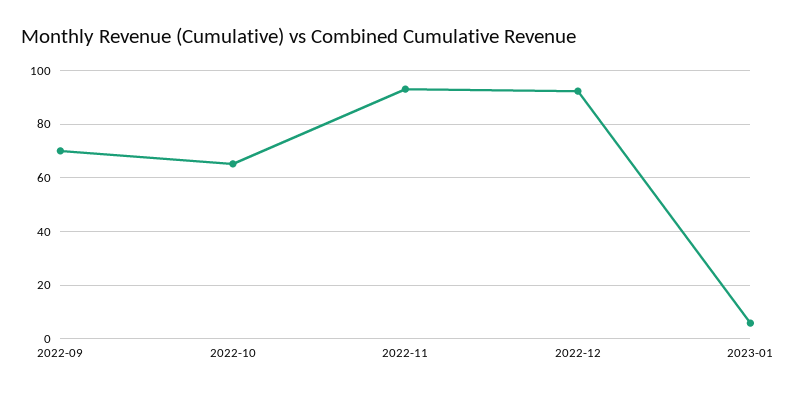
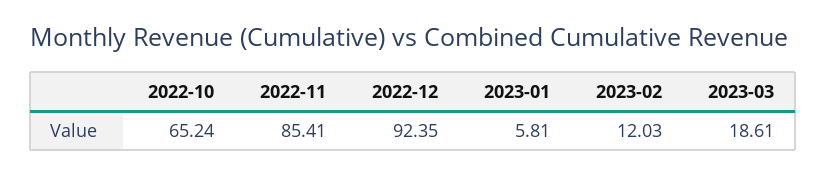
2022-09: 70 -> none
2022-11: 92.5 -> 85.41
2023-02: none -> 12.03
2023-03: none -> 18.61

